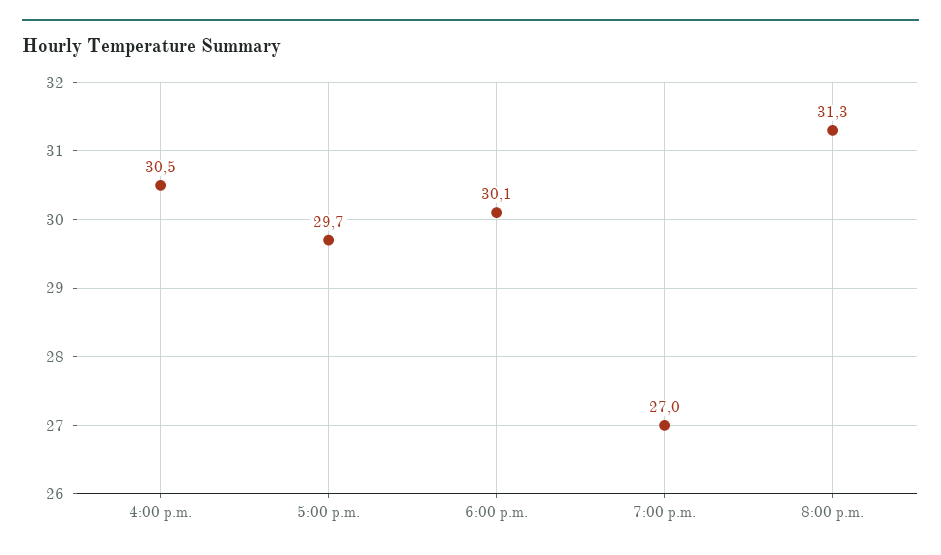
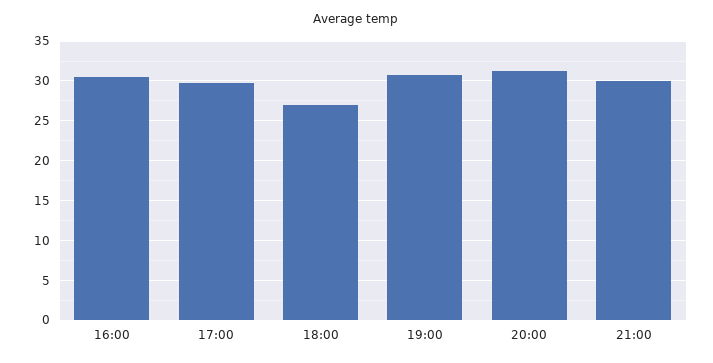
6:00 p.m.: 30.1 -> 27
7:00 p.m.: 27 -> 31
21:00: none -> 30

